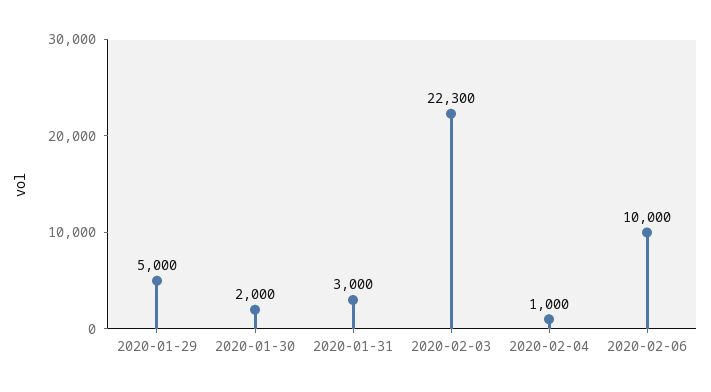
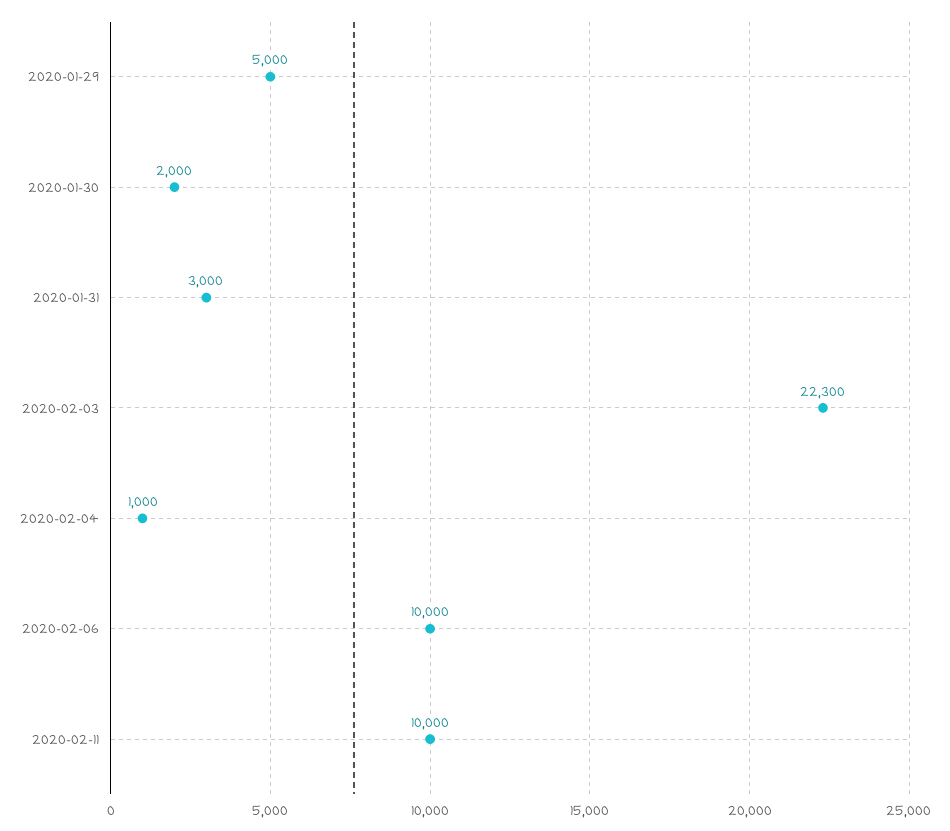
2020-02-11: none -> 10000

